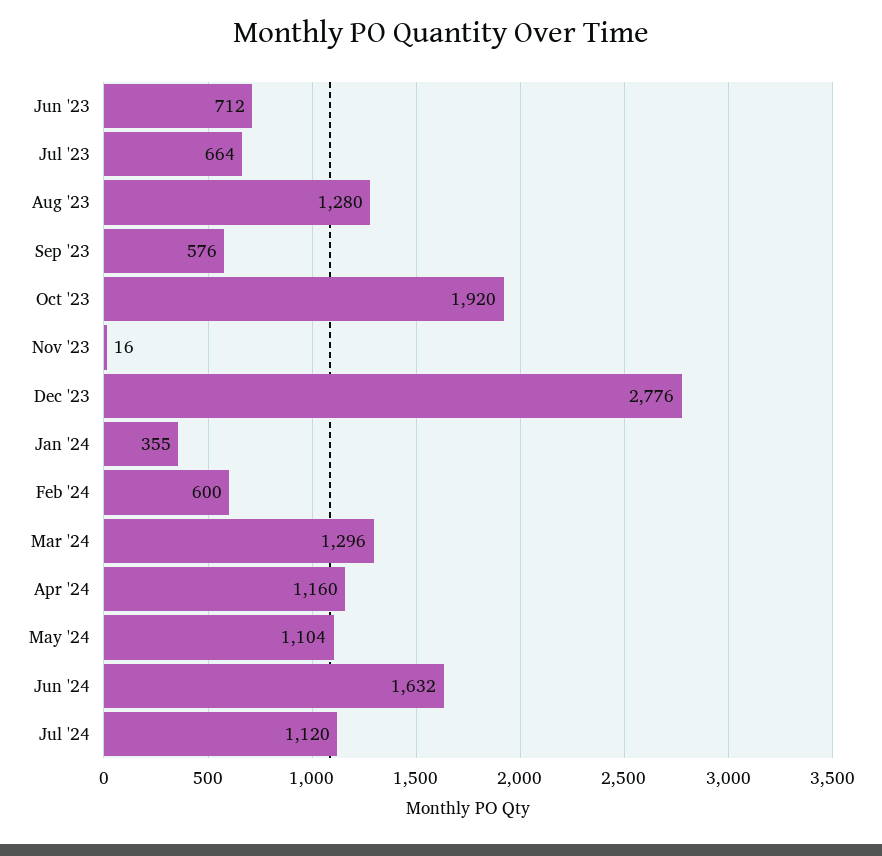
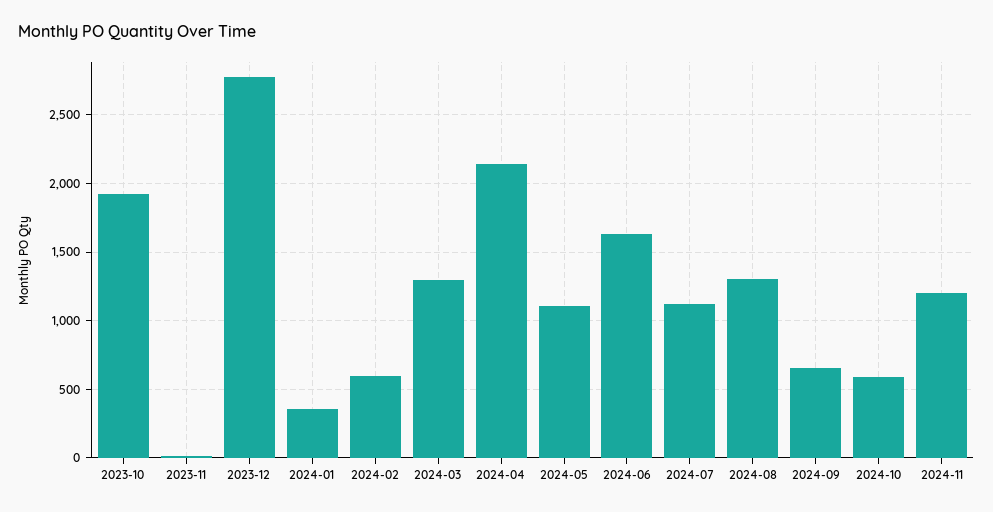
Jun '23: 712 -> none
Jul '23: 664 -> none
Aug '23: 1280 -> none
Sep '23: 576 -> none
Apr '24: 1160 -> 2150
2024-08: none -> 1300
2024-09: none -> 650
2024-10: none -> 600
2024-11: none -> 1200

